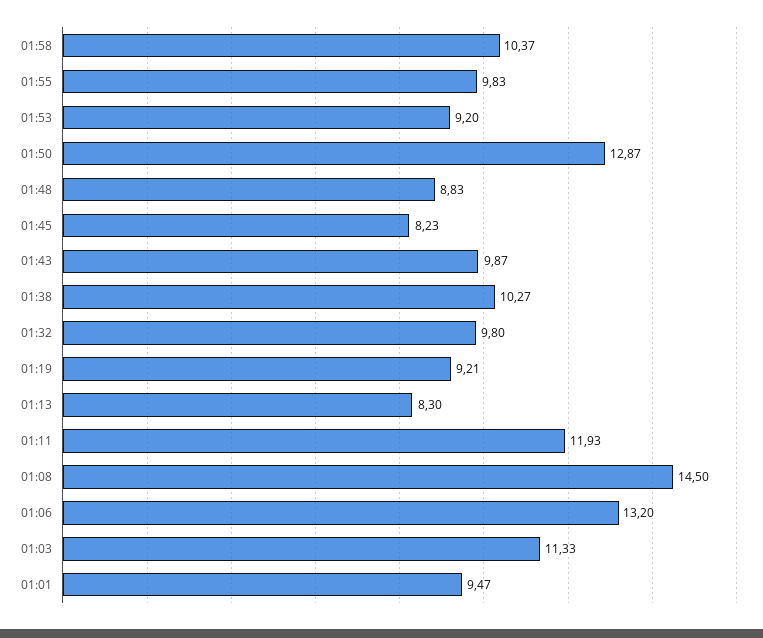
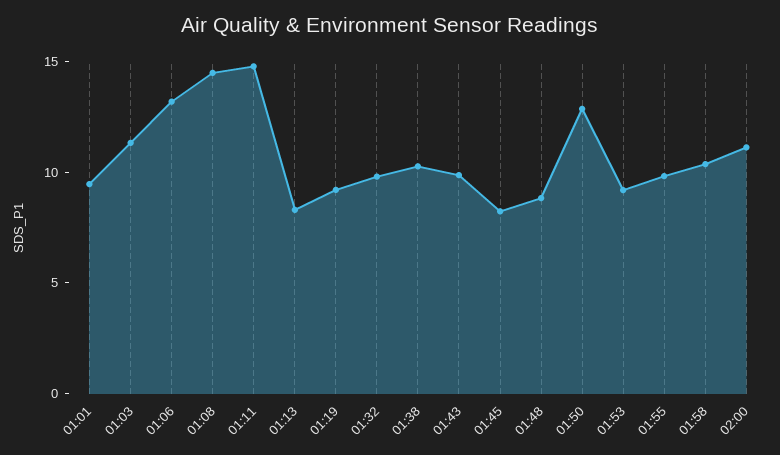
01:11: 11.93 -> 15
02:00: none -> 11

